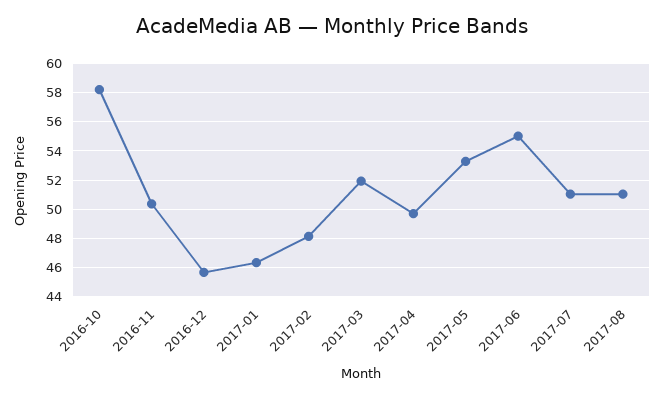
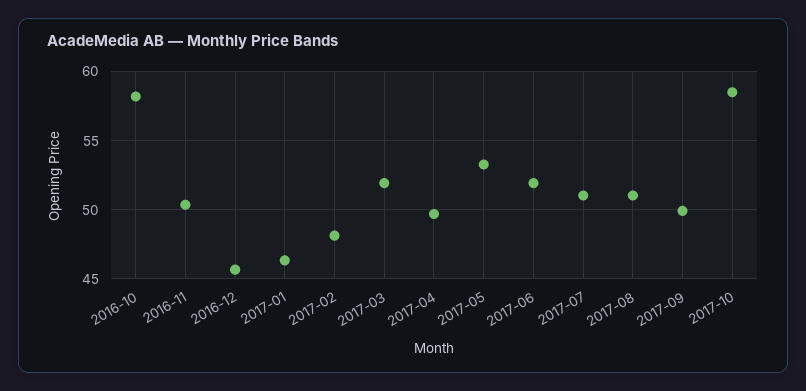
2017-06: 55 -> 52
2017-09: none -> 50
2017-10: none -> 58.5

